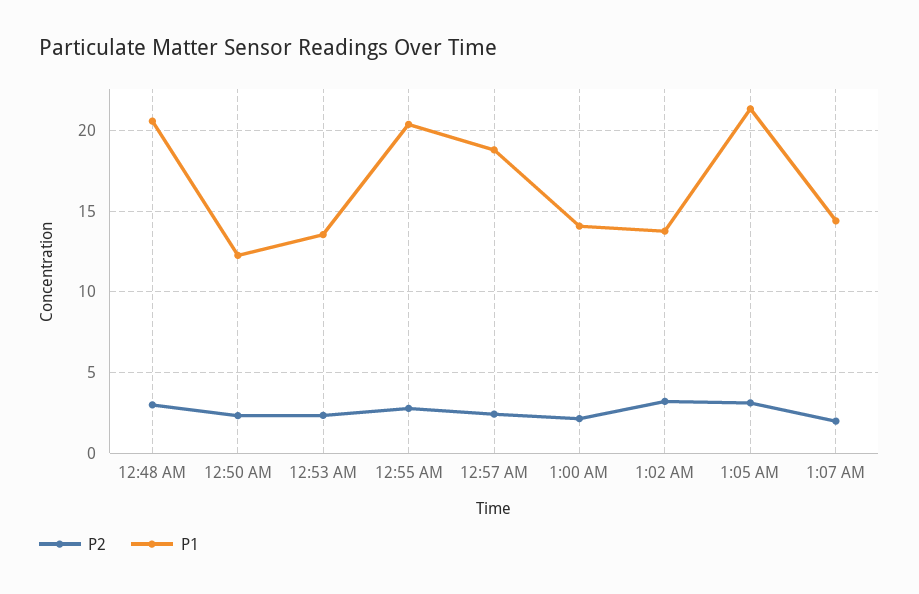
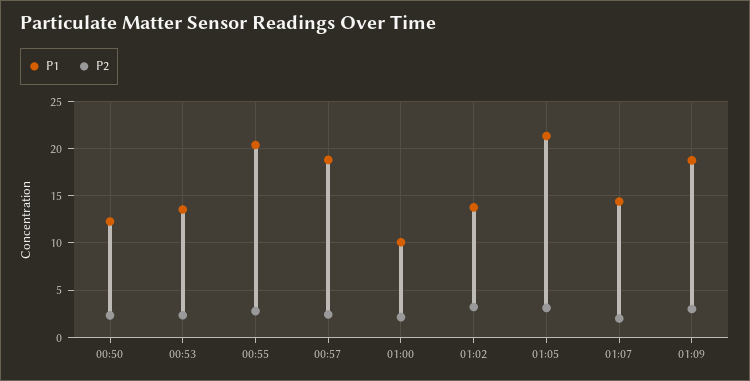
P2, 12:48 AM: 3 -> none
P1, 12:48 AM: 20.5 -> none
P1, 1:00 AM: 14 -> 10
P1, 01:09: none -> 19
P2, 01:09: none -> 3

